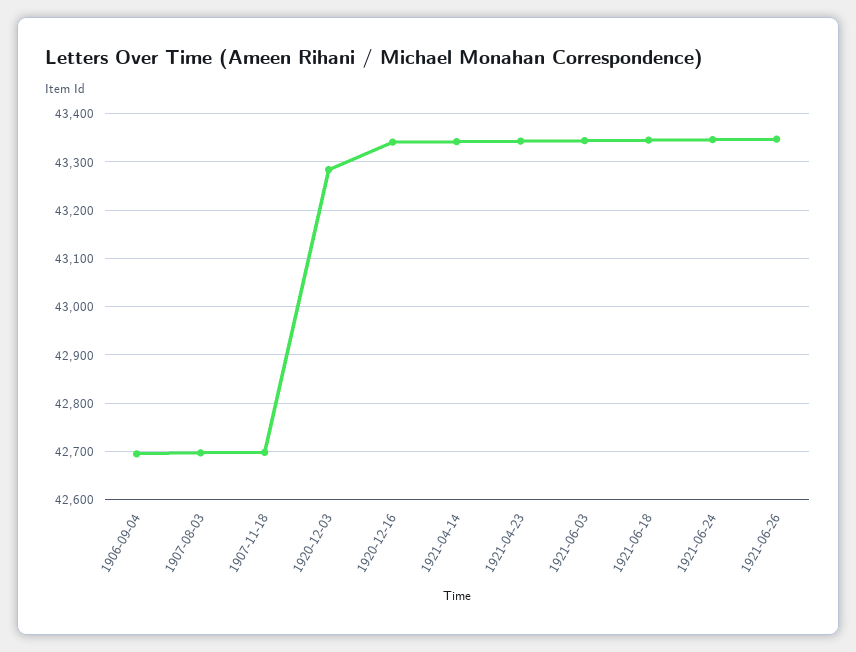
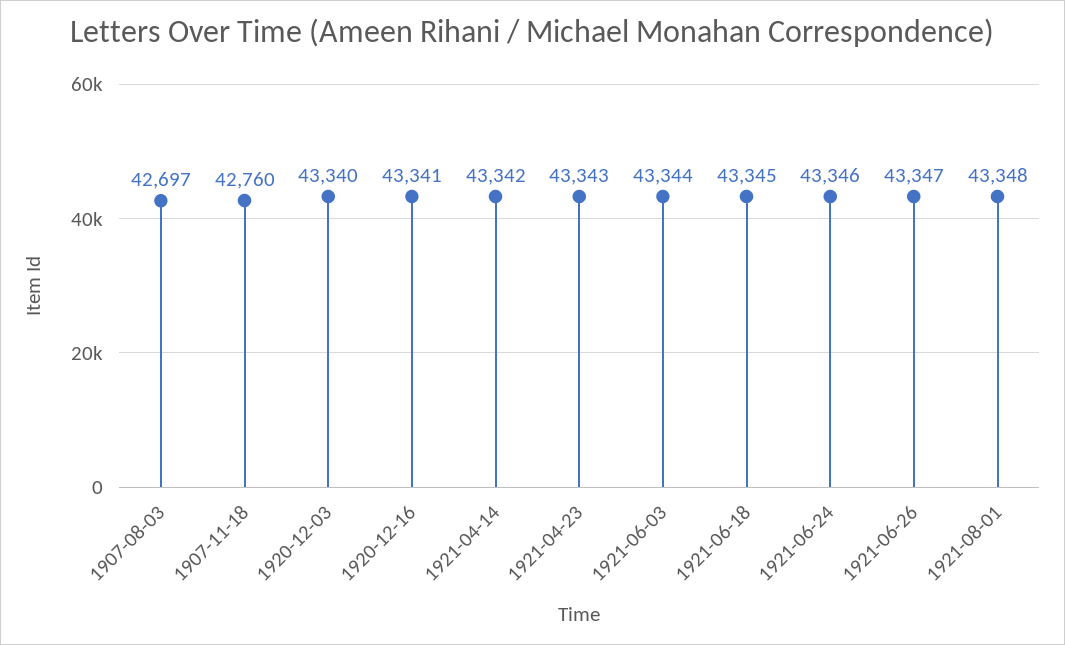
1906-09-04: 42700 -> none
1907-11-18: 42700 -> 42760
1920-12-03: 43280 -> 43340
1921-08-01: none -> 43348

